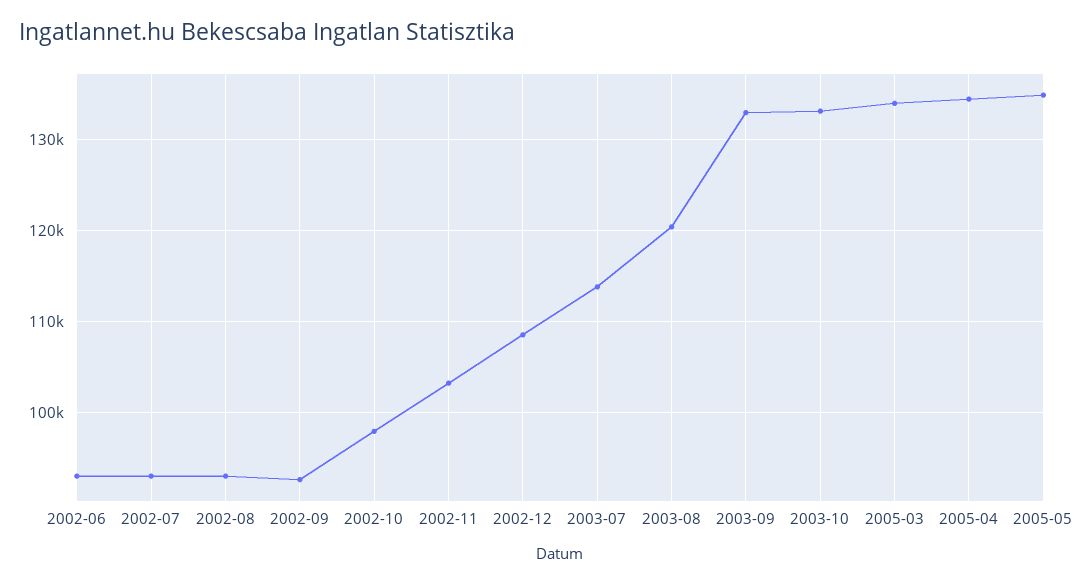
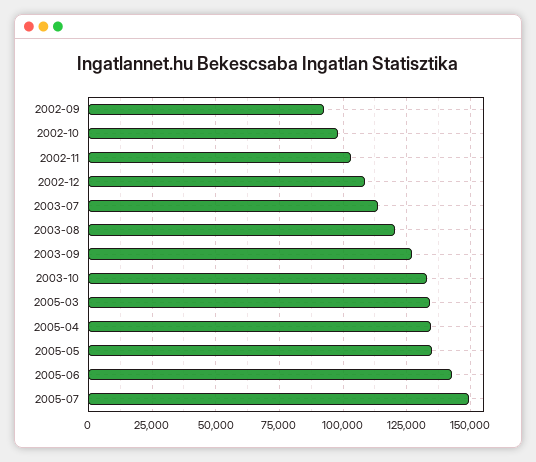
2002-06: 93000 -> none
2002-07: 93000 -> none
2002-08: 93000 -> none
2003-09: 133000 -> 127500
2005-06: none -> 142500
2005-07: none -> 150000

